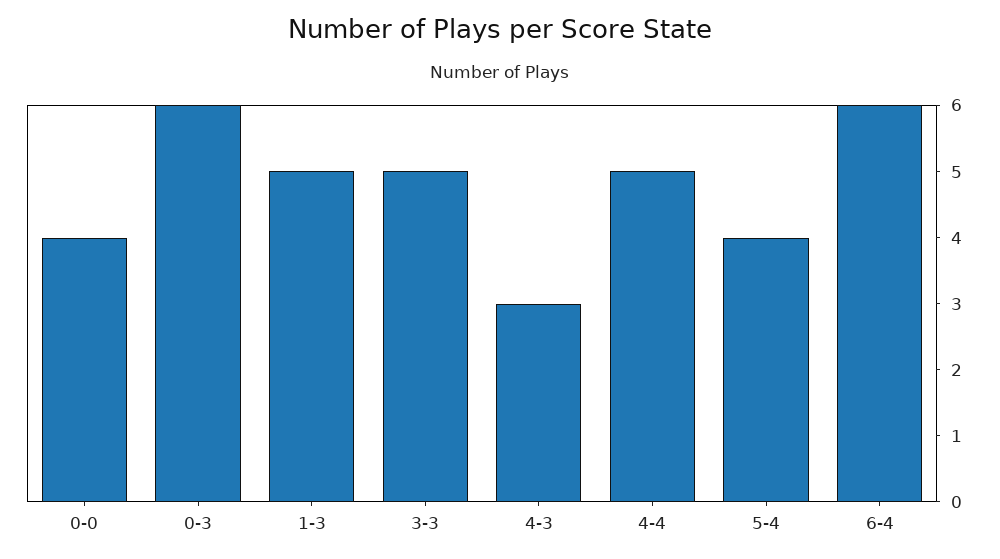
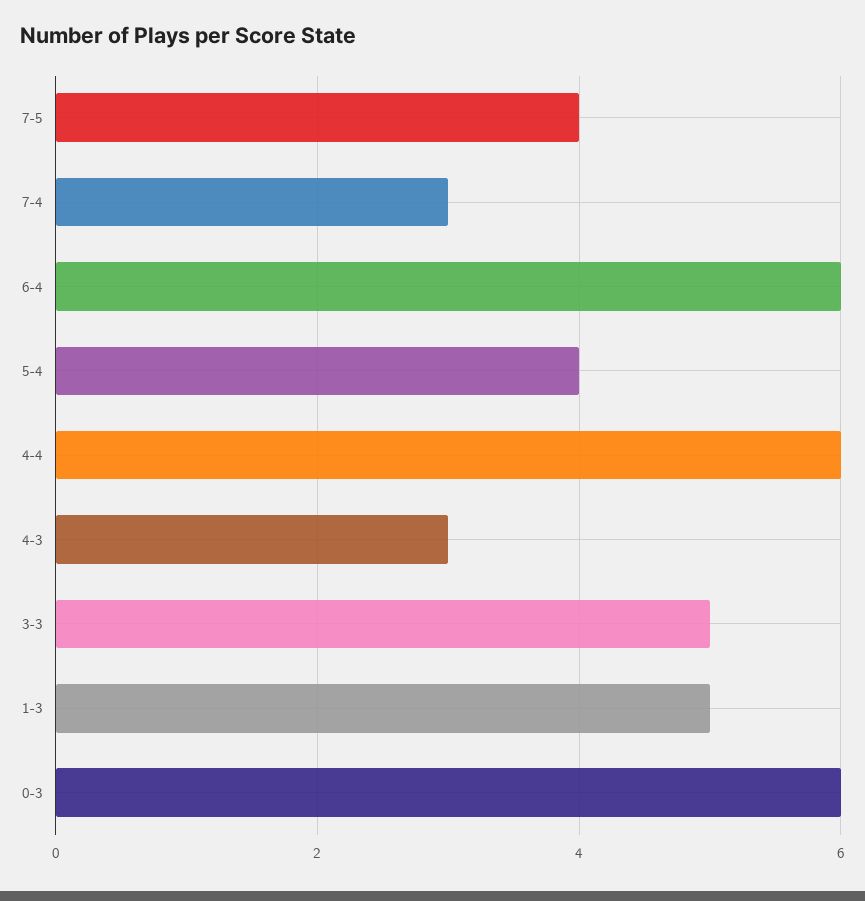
0-0: 4 -> none
4-4: 5 -> 6
7-5: none -> 4
7-4: none -> 3

